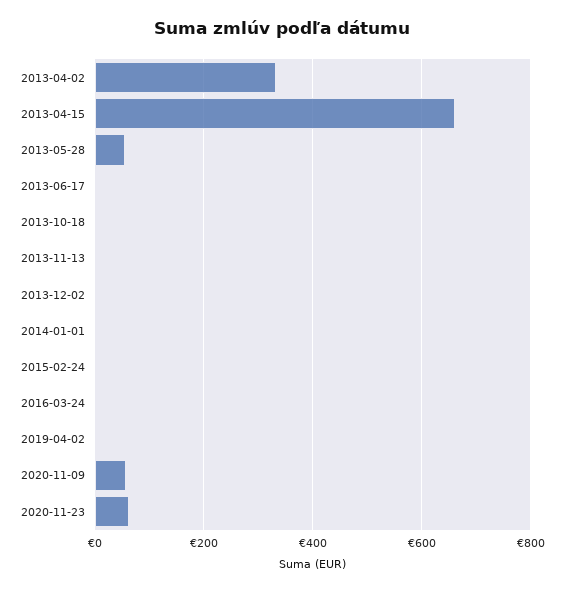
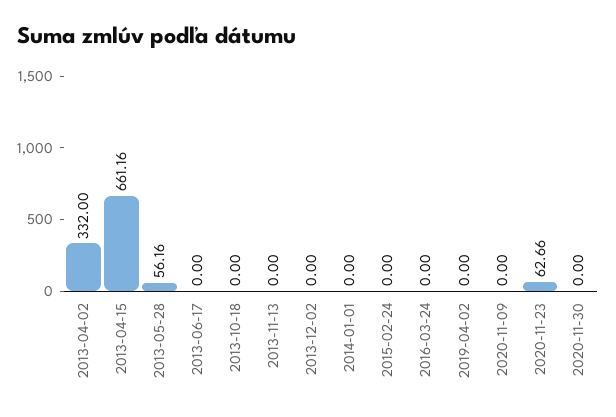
2020-11-09: 60 -> 0
2020-11-30: none -> 0

